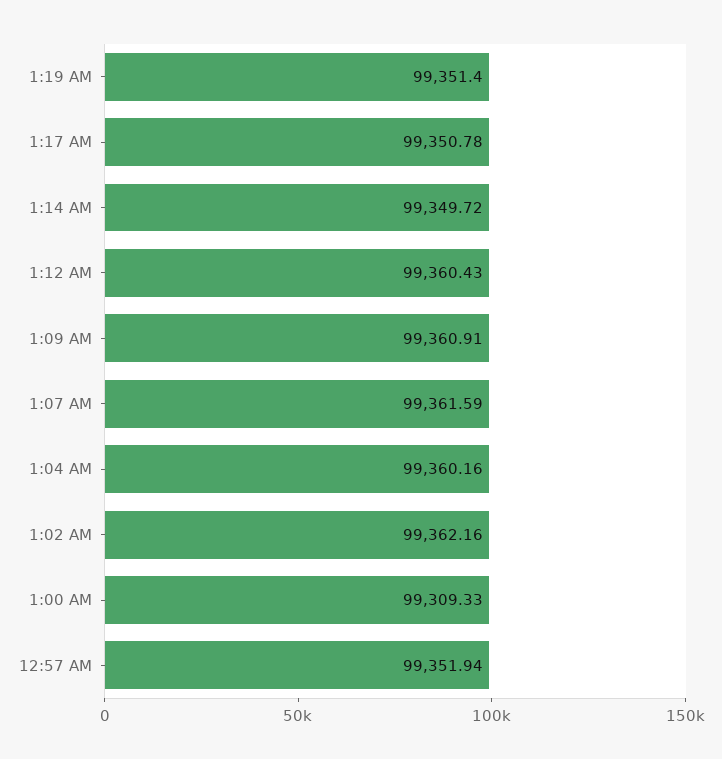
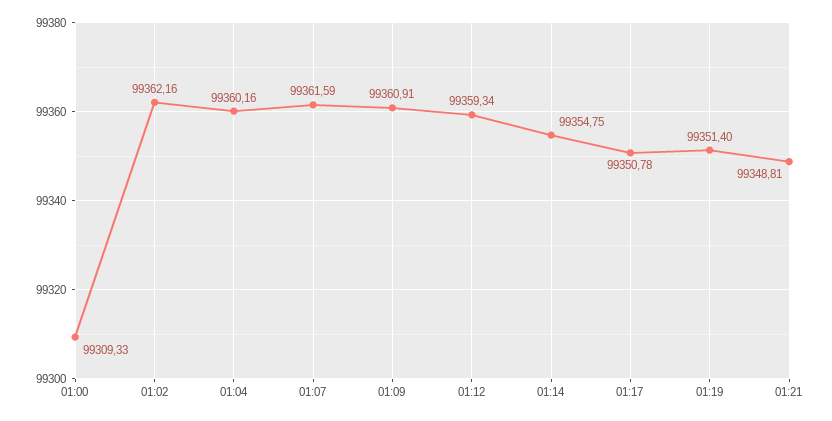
1:14 AM: 99349.72 -> 99354.75
1:12 AM: 99360.43 -> 99359.34
12:57 AM: 99351.94 -> none
01:21: none -> 99348.81

